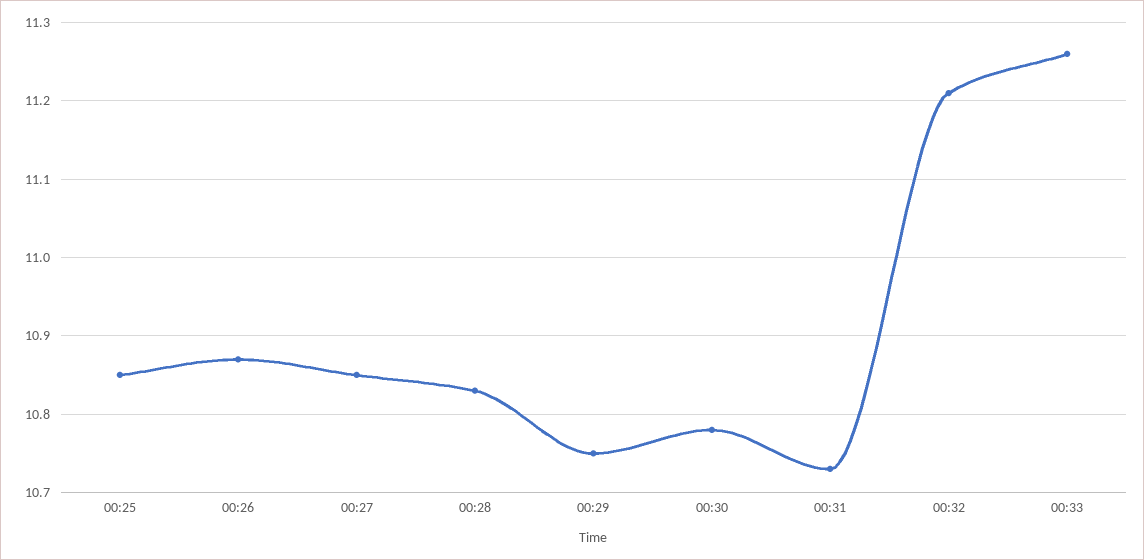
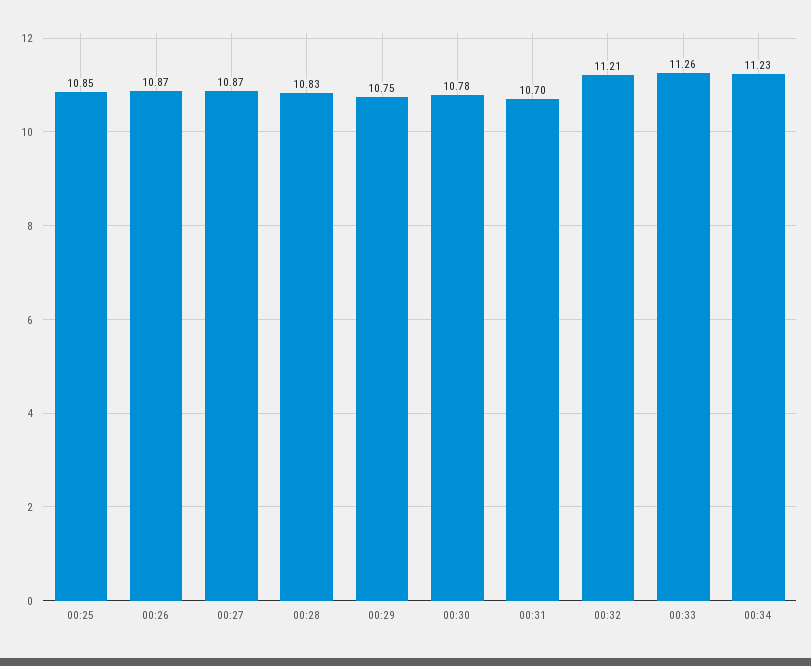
00:27: 10.85 -> 10.87
00:31: 10.73 -> 10.7
00:34: none -> 11.23

